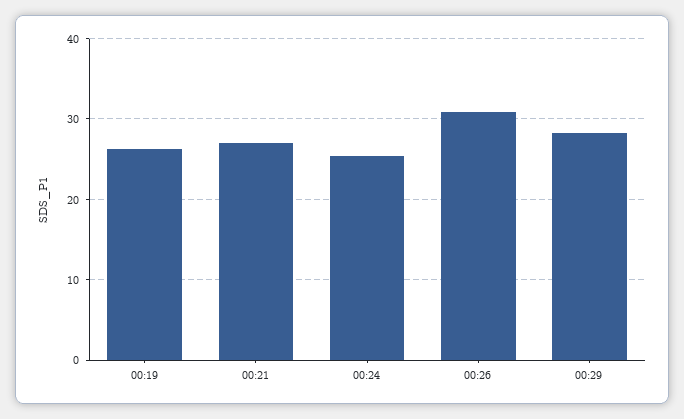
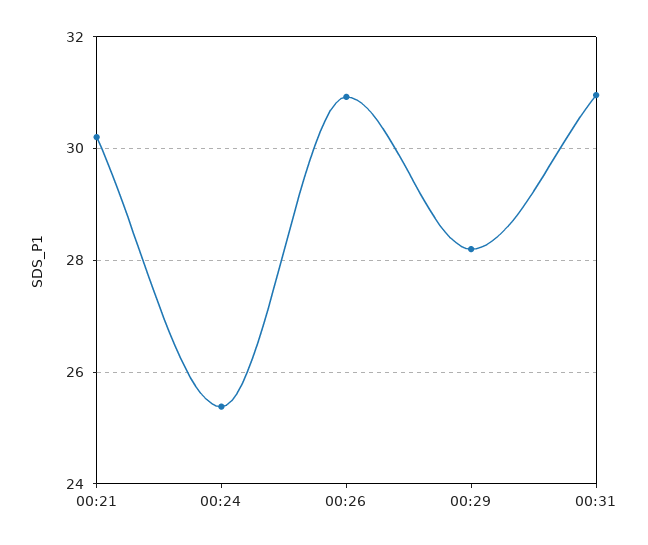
00:19: 26 -> none
00:21: 27 -> 30.2
00:31: none -> 31

